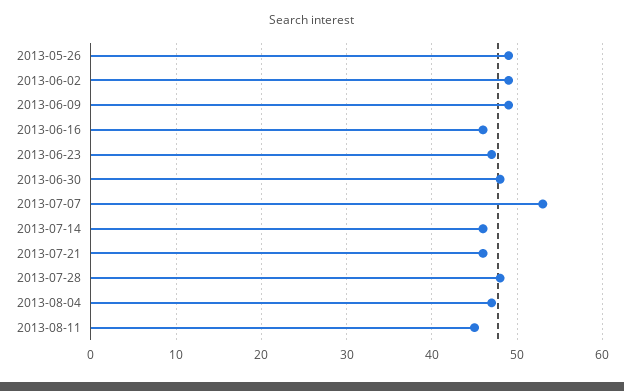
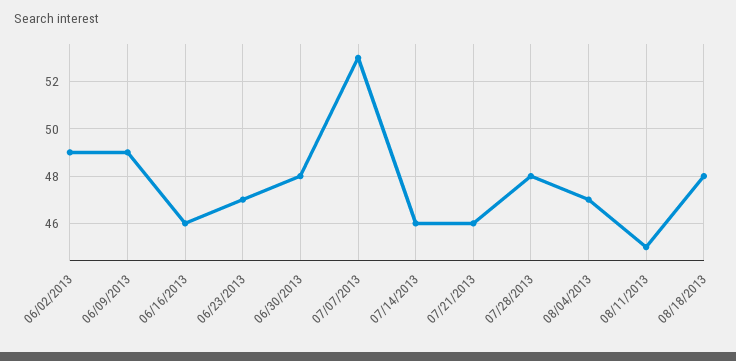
2013-05-26: 49 -> none
08/18/2013: none -> 48

